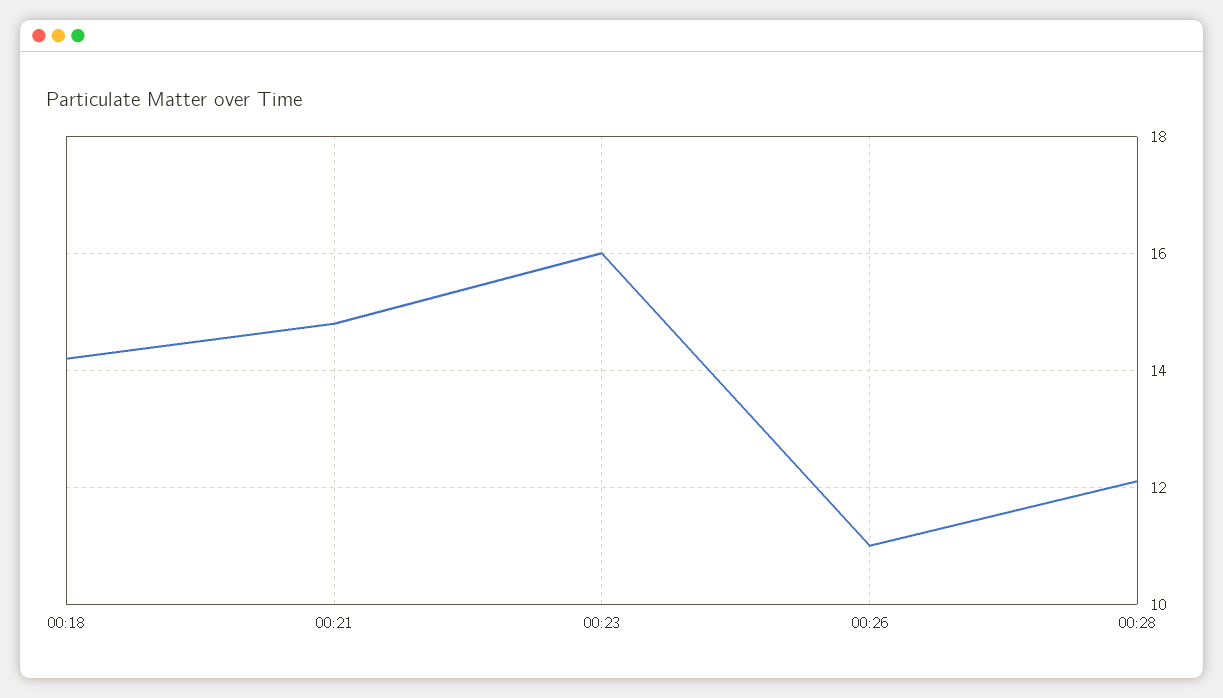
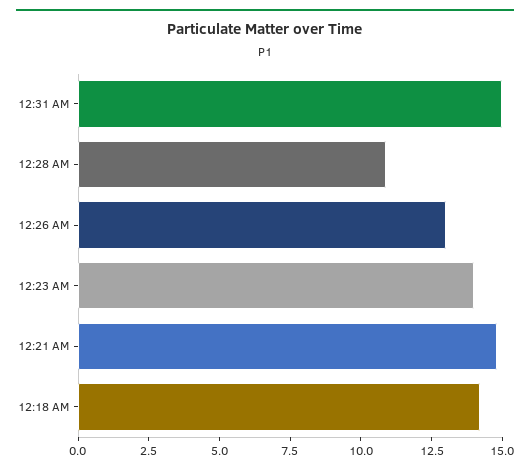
00:23: 16 -> 14
00:26: 11 -> 13
00:28: 12 -> 11
12:31 AM: none -> 15

